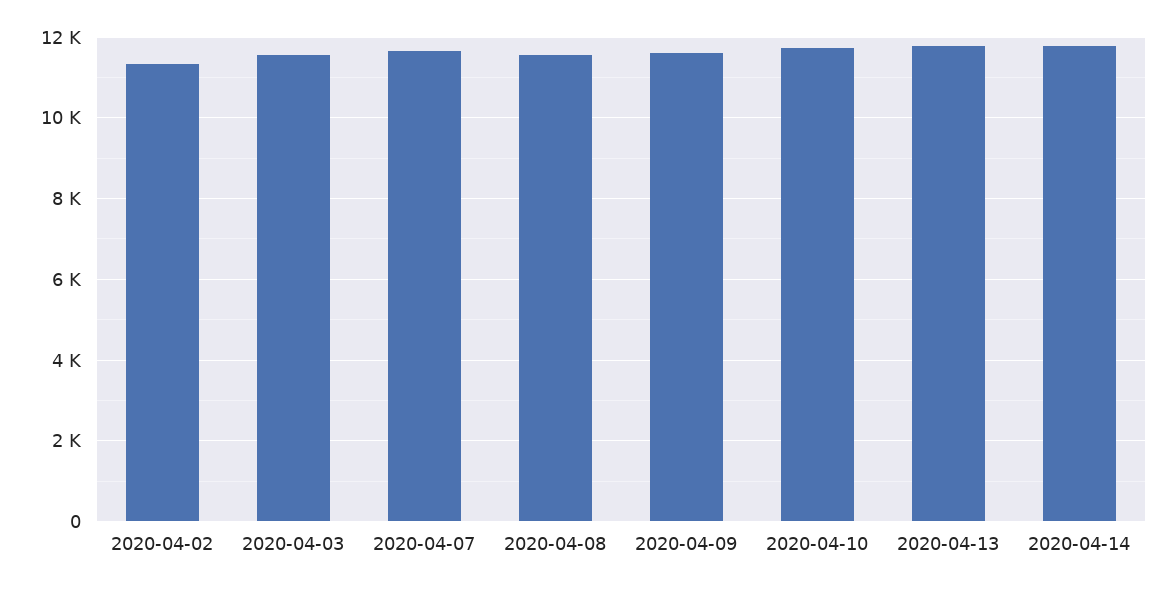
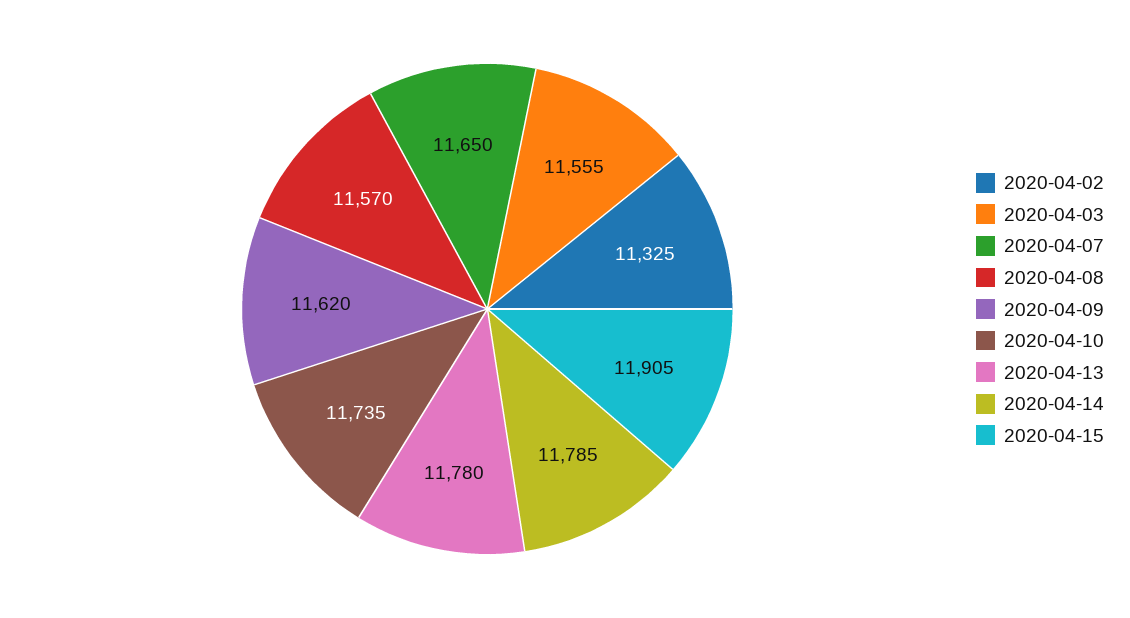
2020-04-15: none -> 11905

